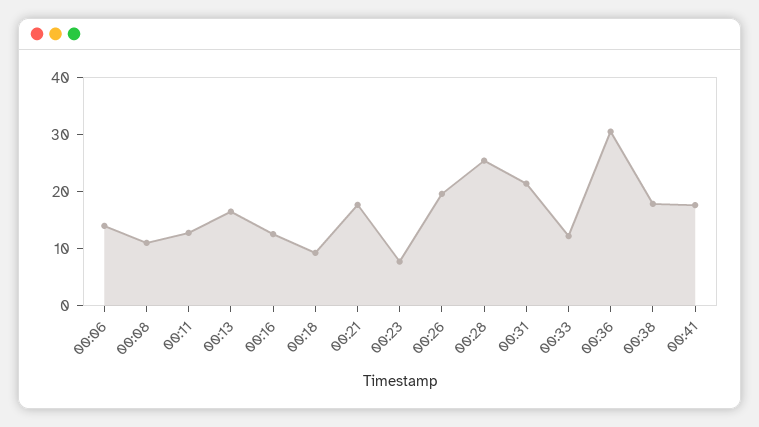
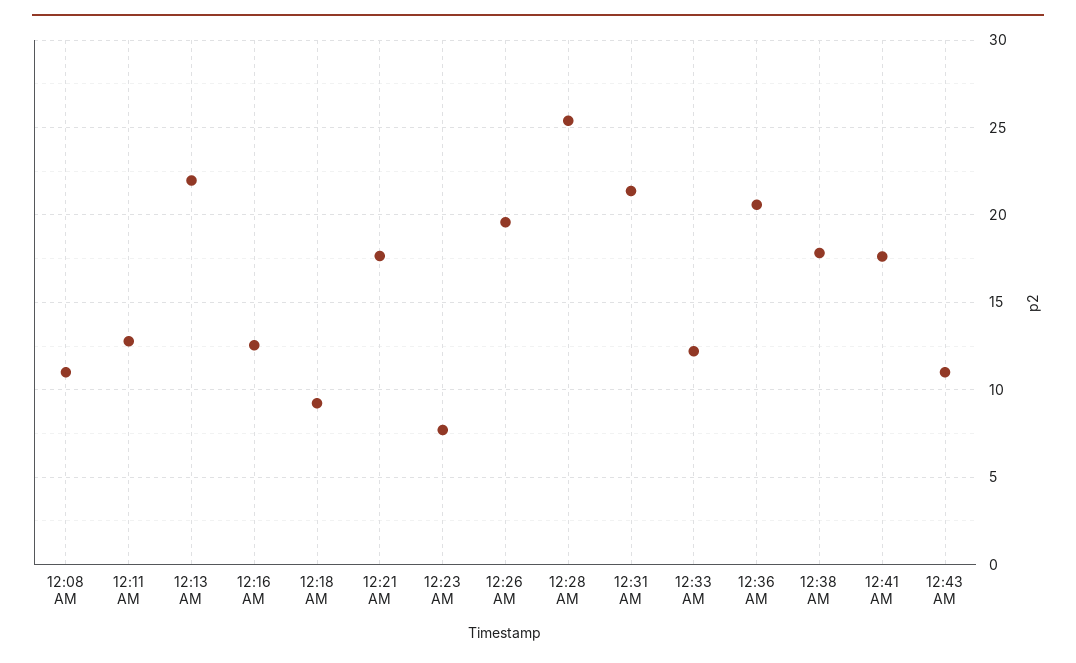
00:06: 14 -> none
00:13: 16 -> 22
00:36: 30 -> 20.5
12:43 AM: none -> 11

